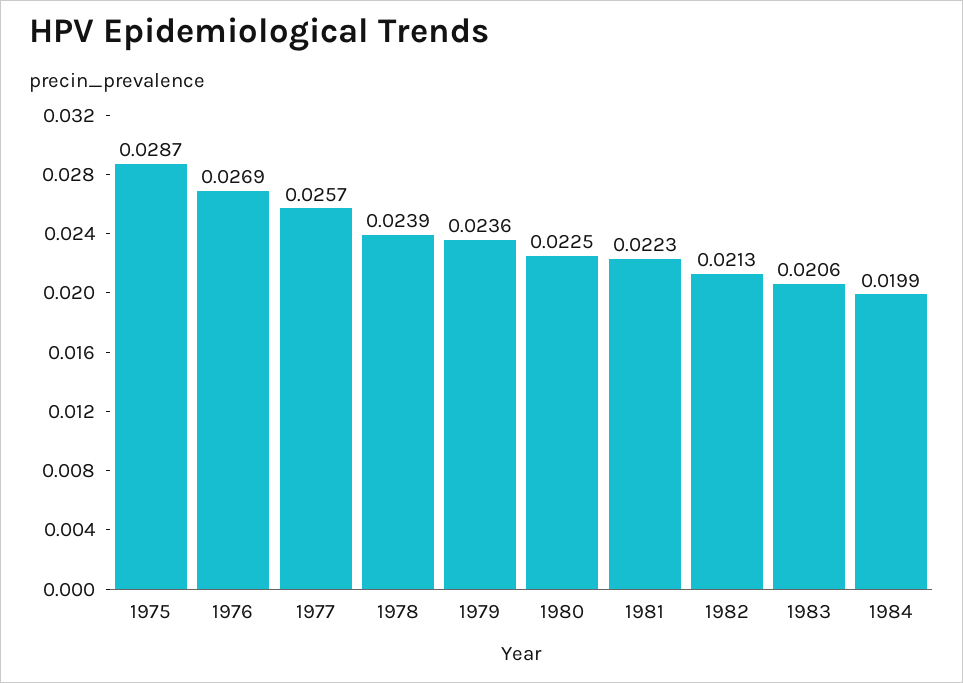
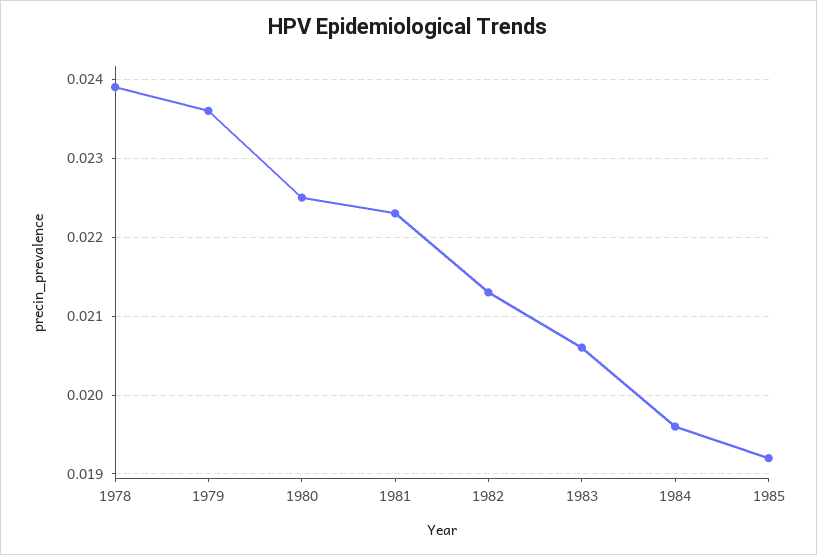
1975: 0.0287 -> none
1976: 0.0269 -> none
1977: 0.0257 -> none
1984: 0.0199 -> 0.0196
1985: none -> 0.0192

